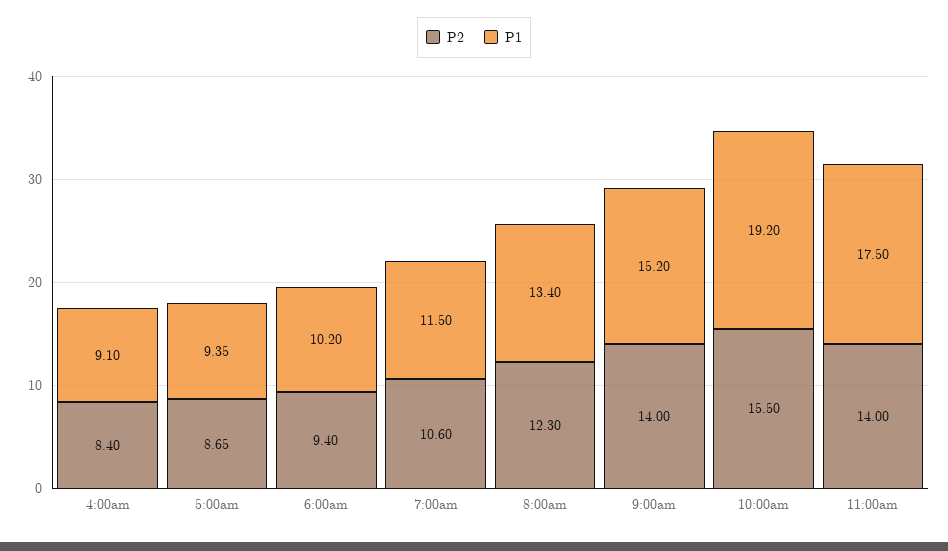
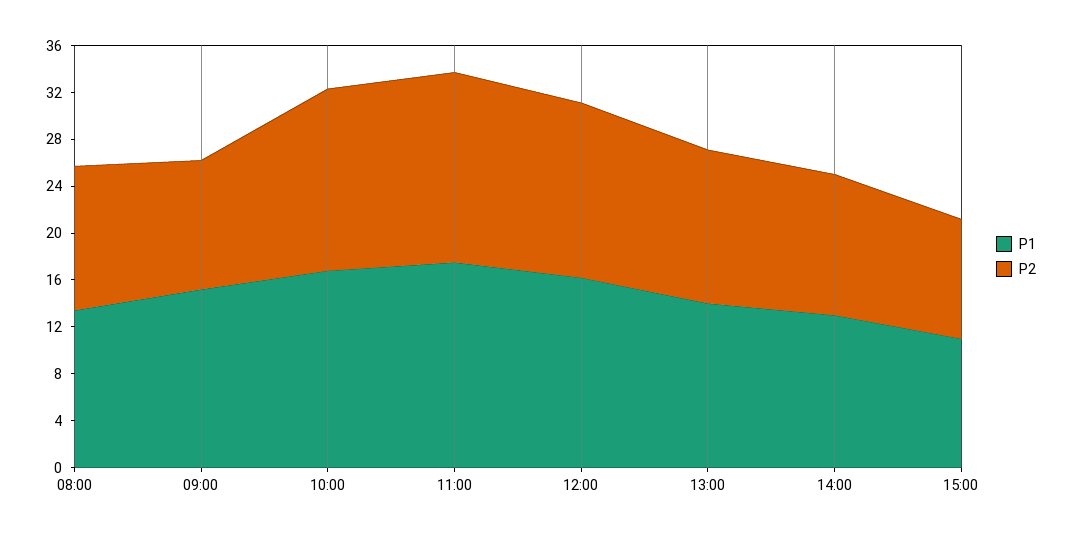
P2, 4:00am: 8.4 -> none
P1, 4:00am: 9.1 -> none
P2, 5:00am: 8.65 -> none
P1, 5:00am: 9.35 -> none
P2, 6:00am: 9.4 -> none
P1, 6:00am: 10.2 -> none
P2, 7:00am: 10.6 -> none
P1, 7:00am: 11.5 -> none
P2, 9:00am: 14 -> 11
P1, 10:00am: 19.2 -> 17
P2, 11:00am: 14 -> 16
P1, 12:00: none -> 16
P2, 12:00: none -> 15
P1, 13:00: none -> 14
P2, 13:00: none -> 13
P1, 14:00: none -> 13
P2, 14:00: none -> 12
P1, 15:00: none -> 11
P2, 15:00: none -> 10

